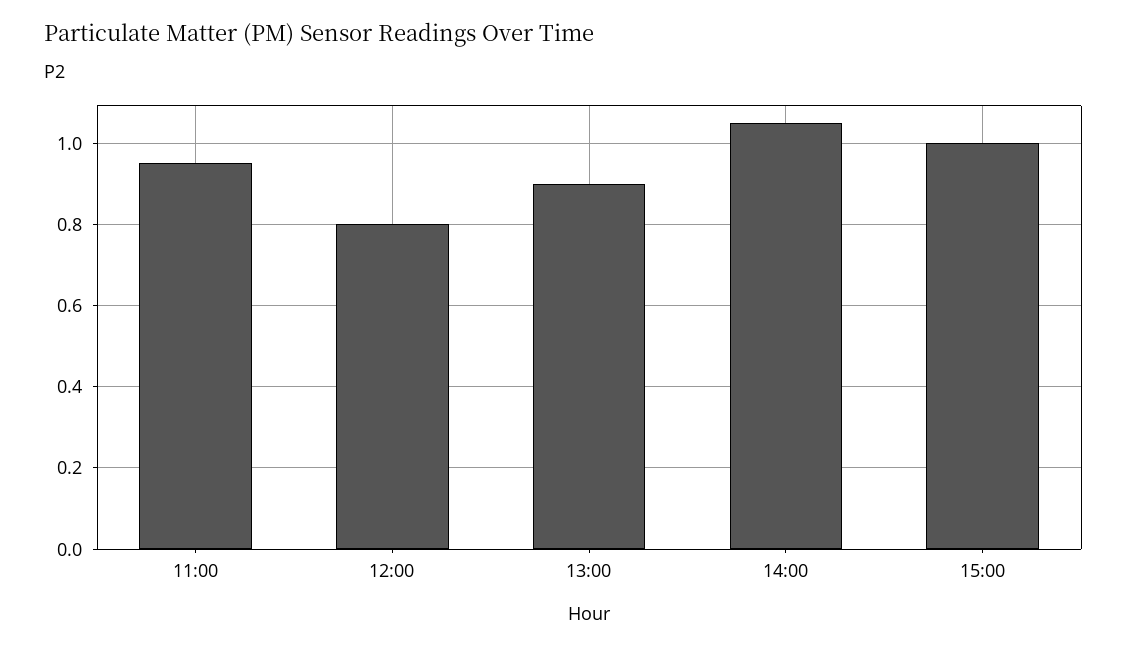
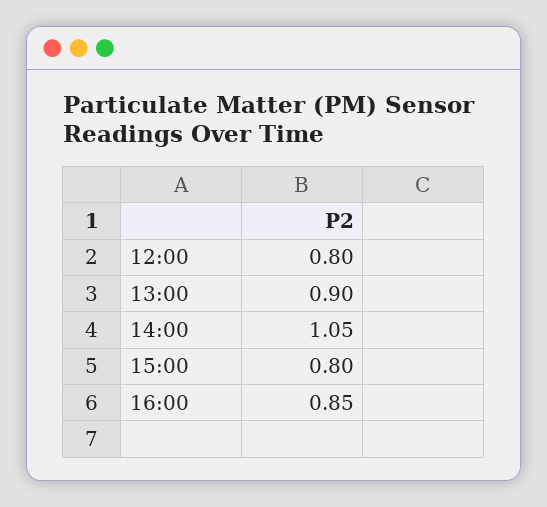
11:00: 0.95 -> none
15:00: 1 -> 0.8
16:00: none -> 0.85

